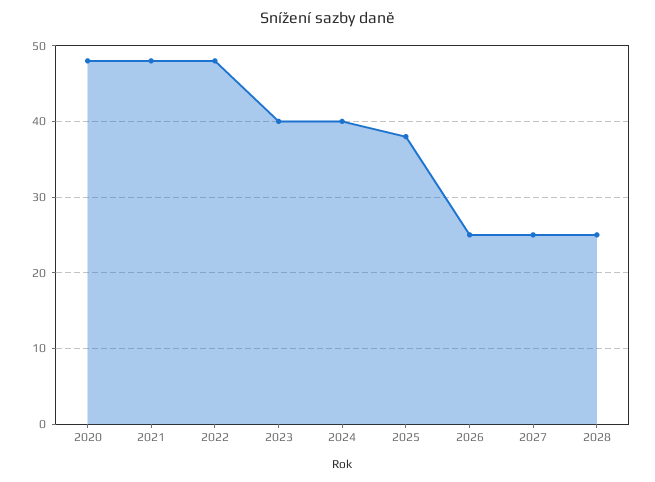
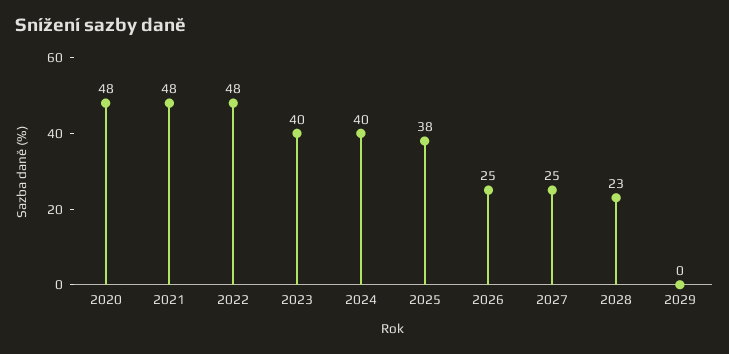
2028: 25 -> 23
2029: none -> 0

